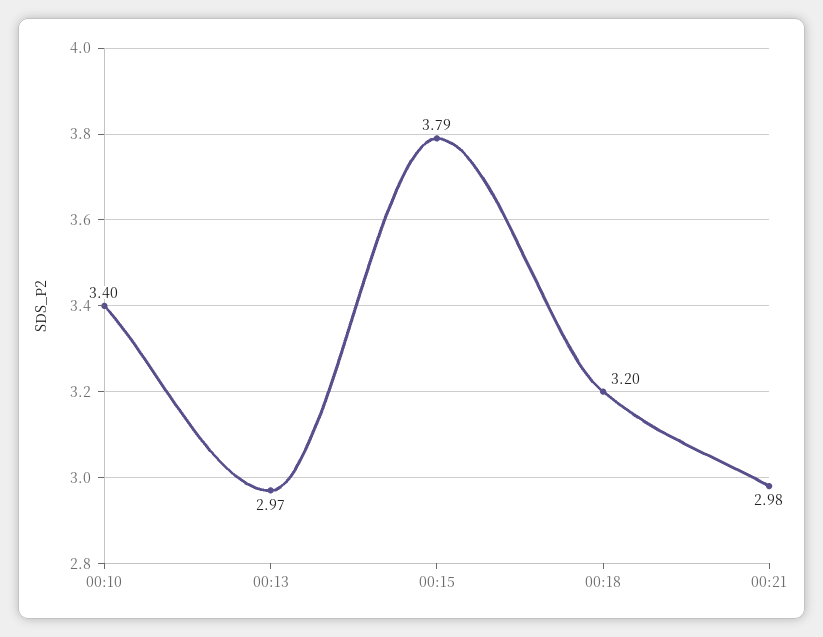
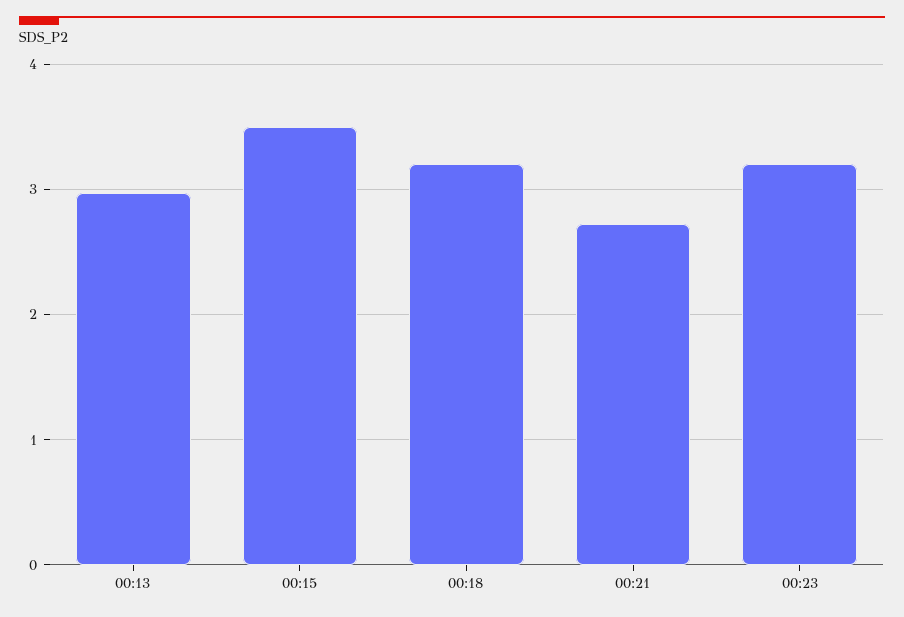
00:10: 3.4 -> none
00:15: 3.79 -> 3.5
00:21: 2.98 -> 2.7
00:23: none -> 3.2

